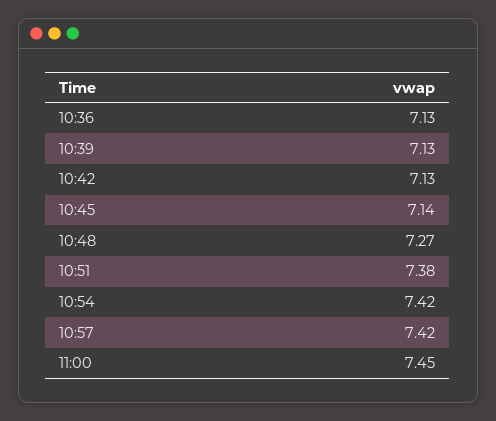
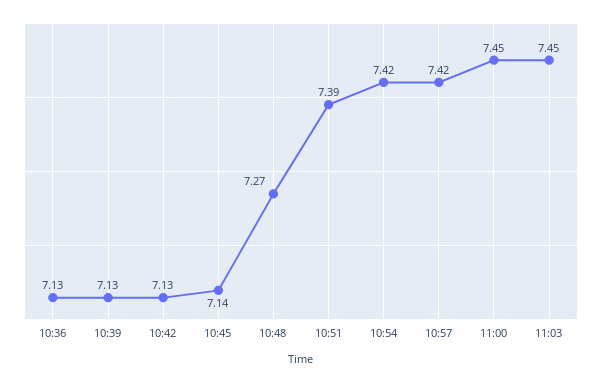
10:51: 7.38 -> 7.39
11:03: none -> 7.45

